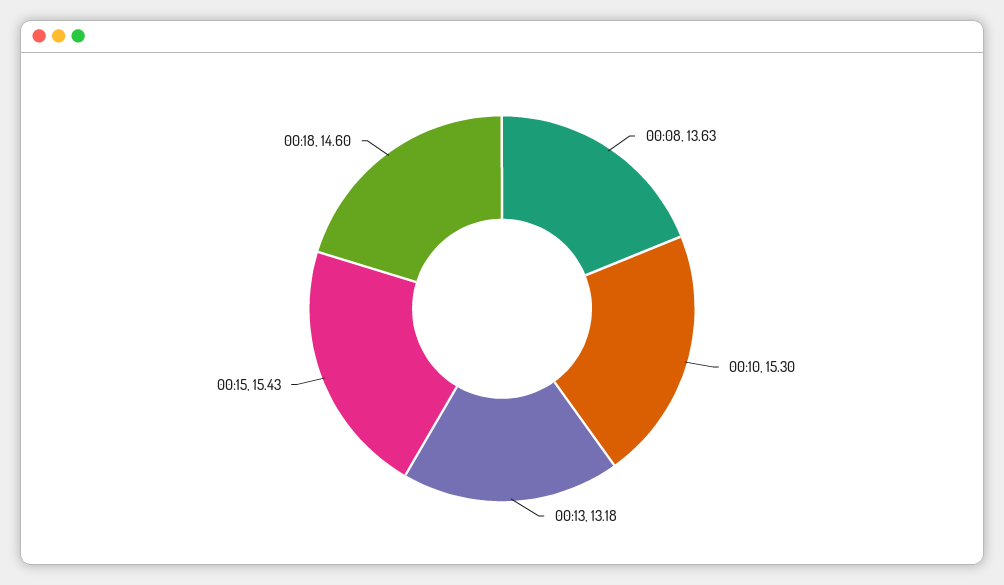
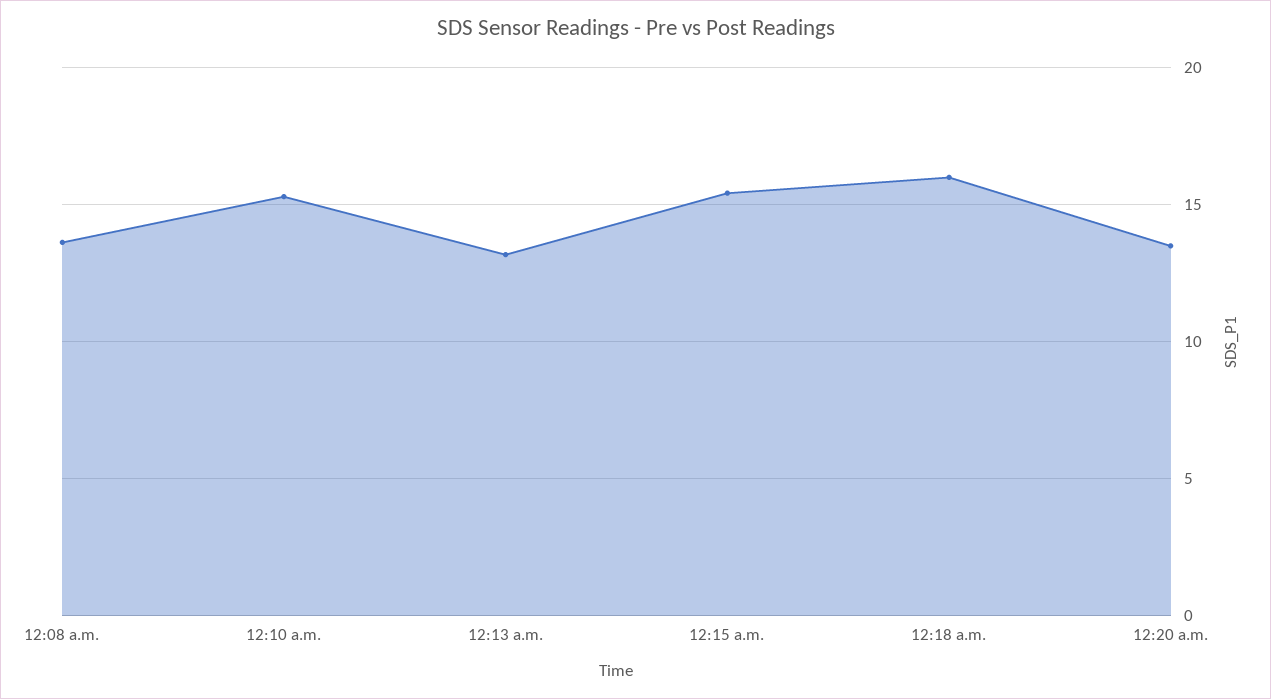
00:18: 14.6 -> 16
12:20 a.m.: none -> 13.5

